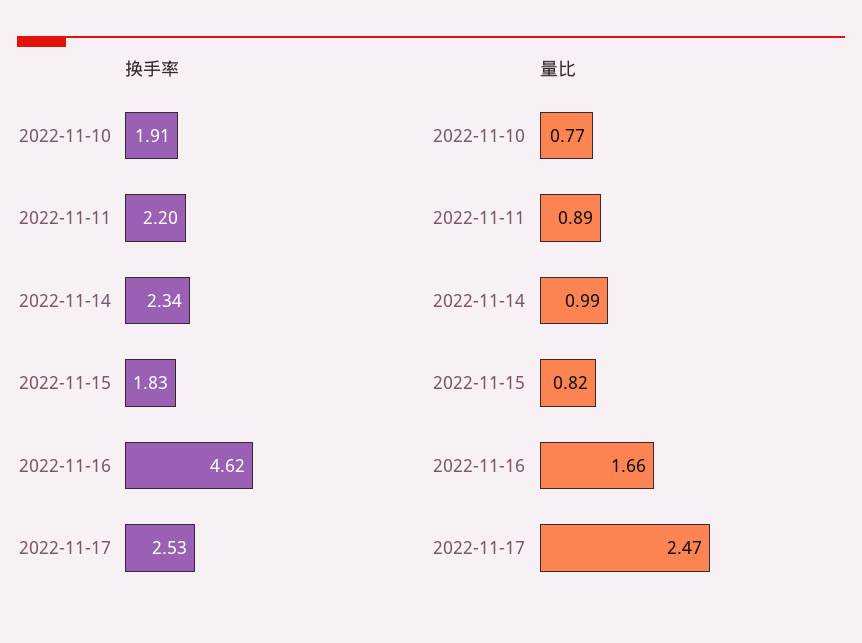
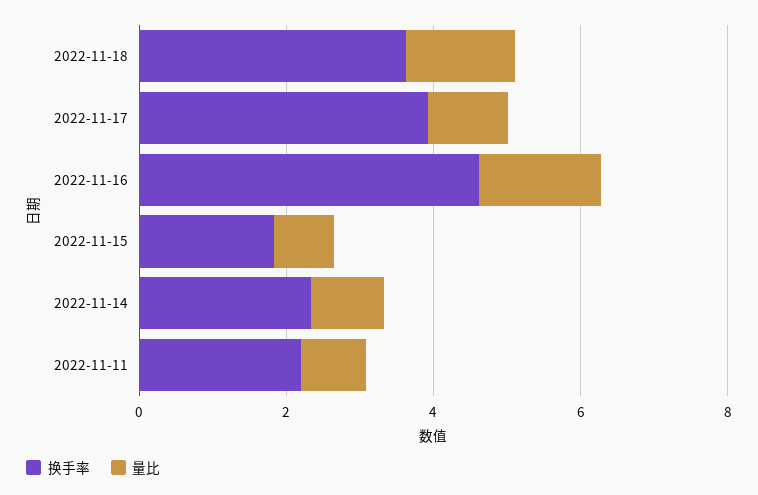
换手率, 2022-11-10: 1.91 -> none
换手率, 2022-11-17: 2.53 -> 4
量比, 2022-11-10: 0.77 -> none
量比, 2022-11-17: 2.47 -> 1
换手率, 2022-11-18: none -> 3.5
量比, 2022-11-18: none -> 1.5

